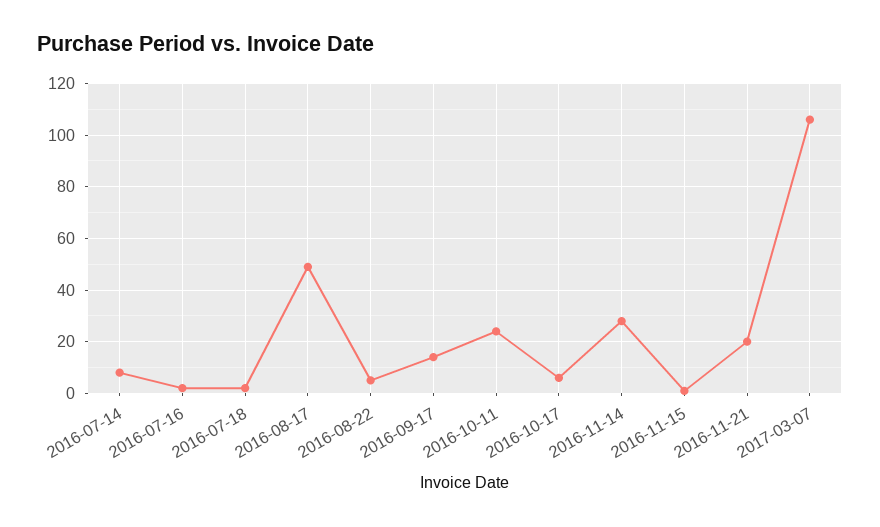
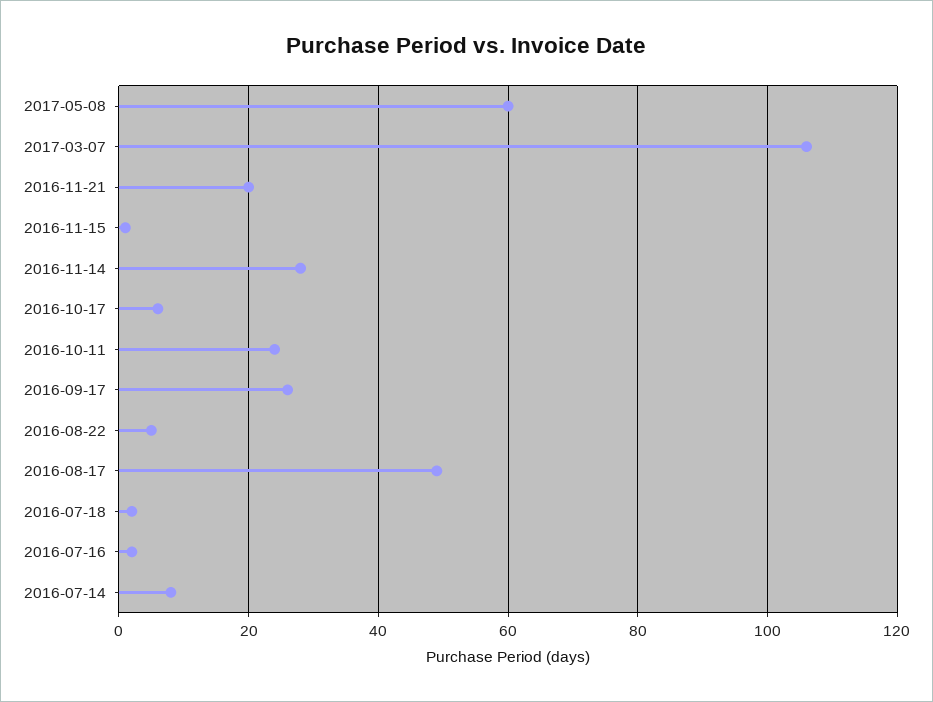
2016-09-17: 15 -> 25
2017-05-08: none -> 60

